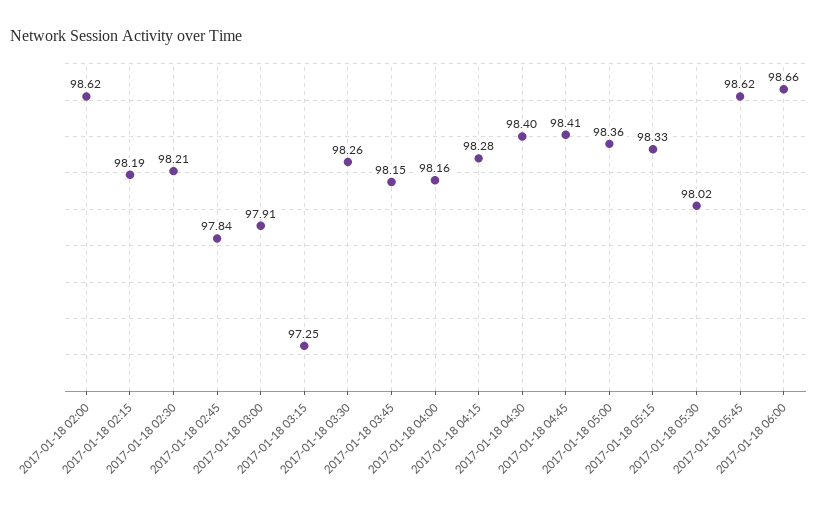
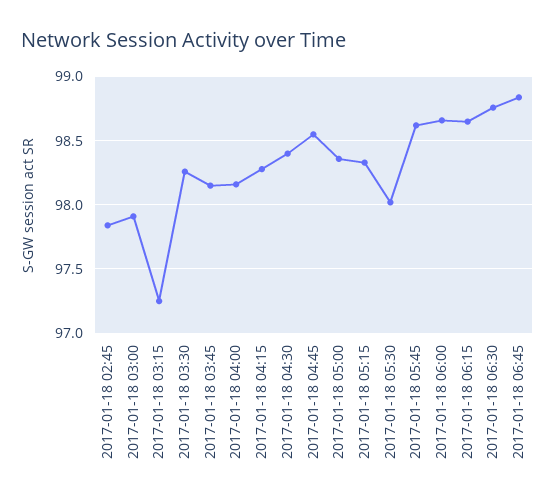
2017-01-18 02:00: 98.62 -> none
2017-01-18 02:15: 98.19 -> none
2017-01-18 02:30: 98.21 -> none
2017-01-18 04:45: 98.41 -> 98.55
2017-01-18 06:15: none -> 98.65
2017-01-18 06:30: none -> 98.75
2017-01-18 06:45: none -> 98.85

